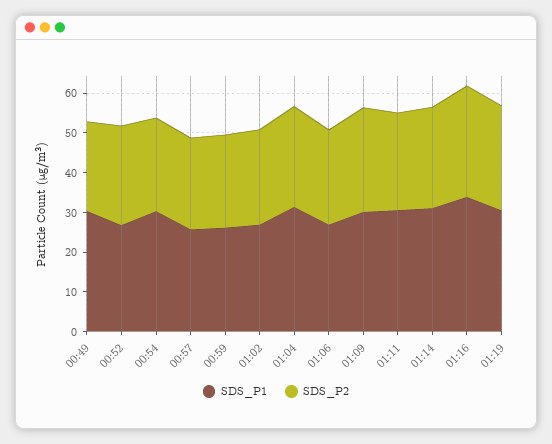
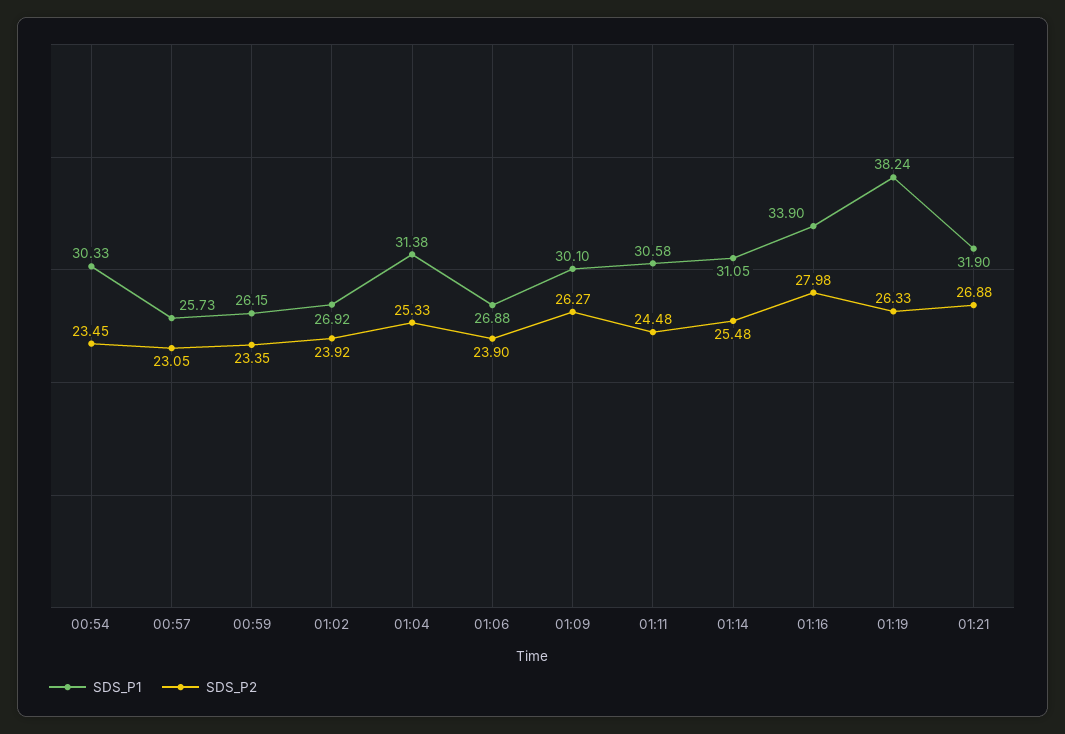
SDS_P1, 00:49: 30 -> none
SDS_P2, 00:49: 22.5 -> none
SDS_P1, 00:52: 27.5 -> none
SDS_P2, 00:52: 25 -> none
SDS_P1, 01:19: 30 -> 38.24
SDS_P1, 01:21: none -> 31.9
SDS_P2, 01:21: none -> 26.88

